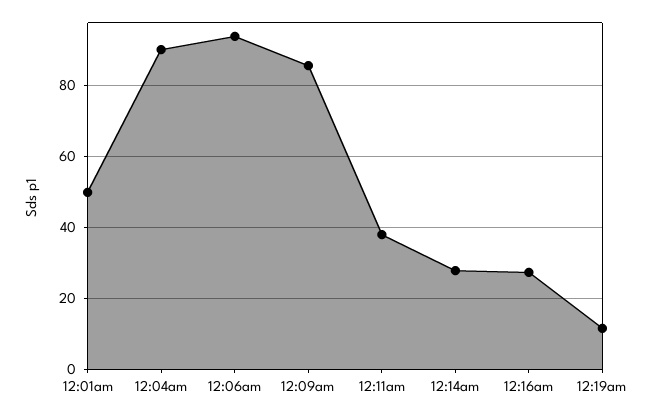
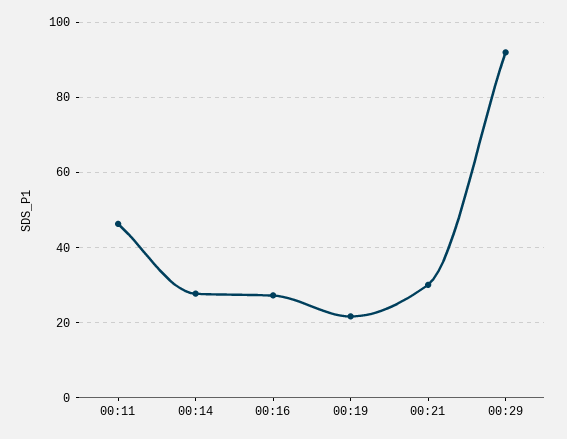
12:01am: 50 -> none
12:04am: 90 -> none
12:06am: 94 -> none
12:09am: 86 -> none
12:11am: 38 -> 46
12:19am: 12 -> 22
00:21: none -> 30
00:29: none -> 92

